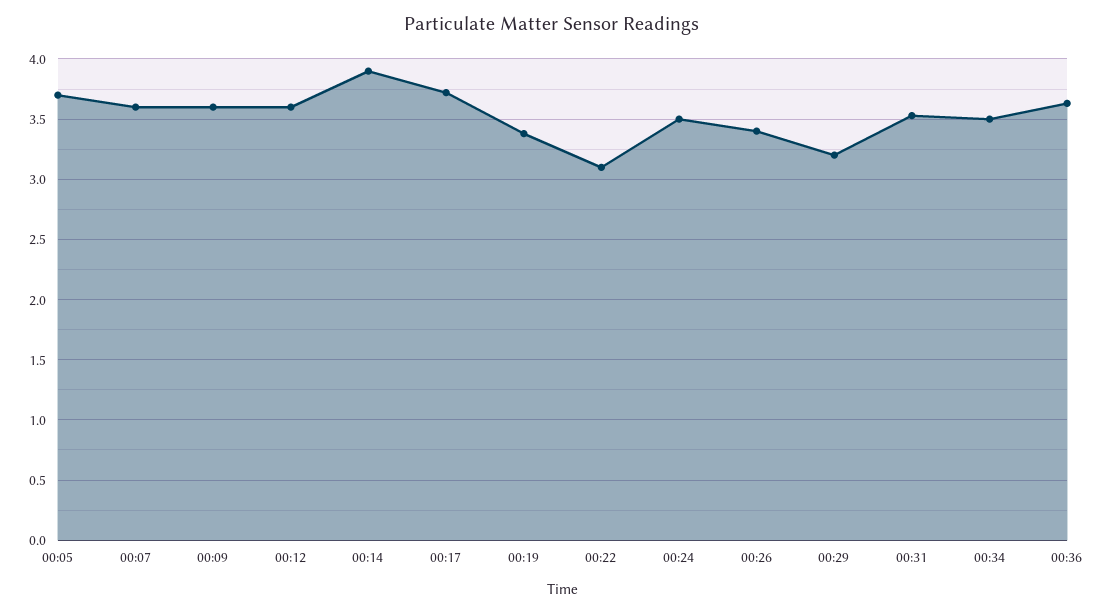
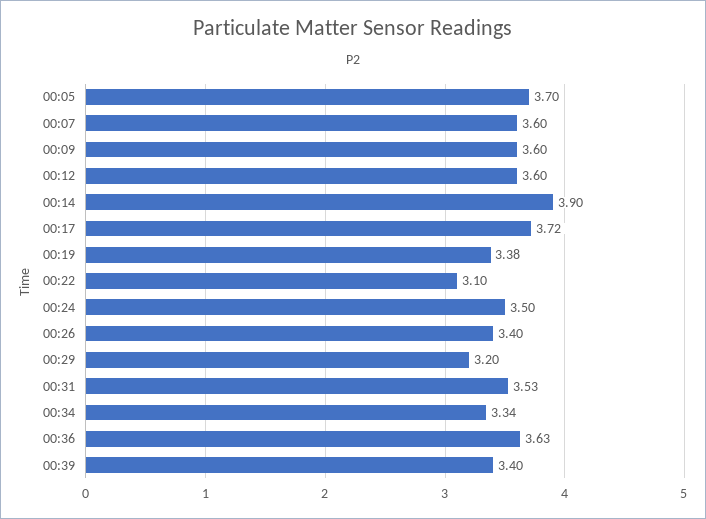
00:34: 3.5 -> 3.34
00:39: none -> 3.4

